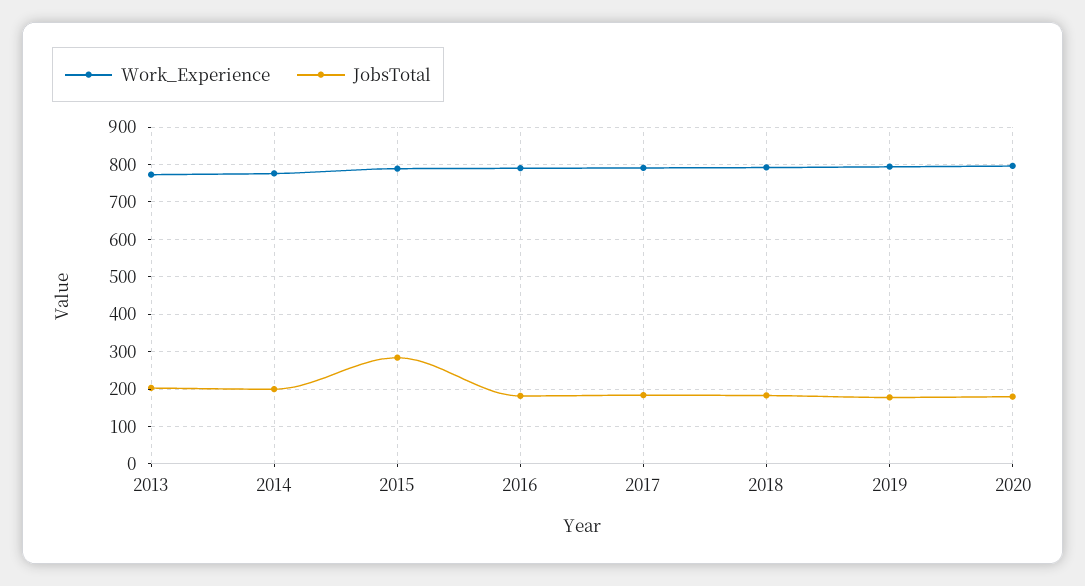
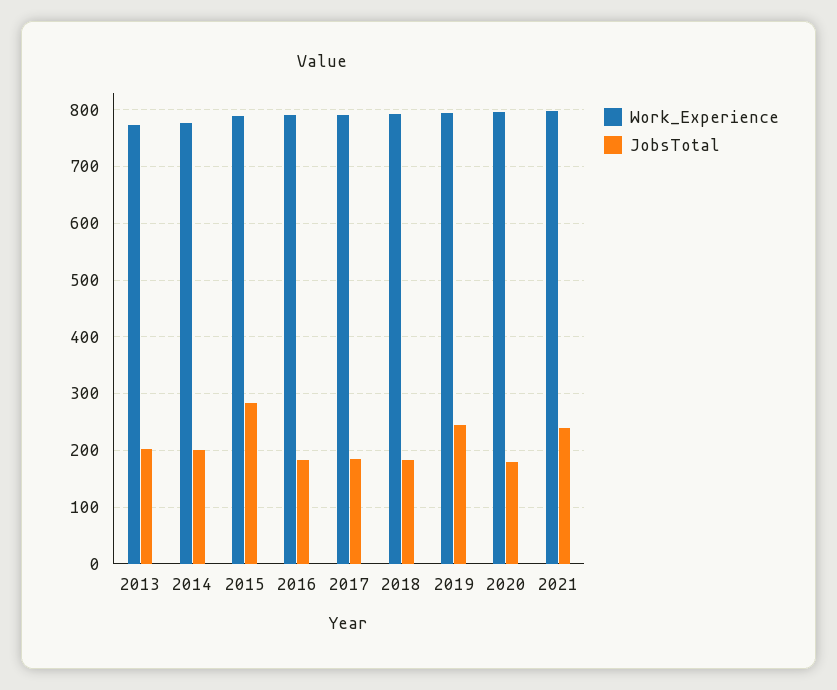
JobsTotal, 2019: 180 -> 240
Work_Experience, 2021: none -> 800
JobsTotal, 2021: none -> 240

